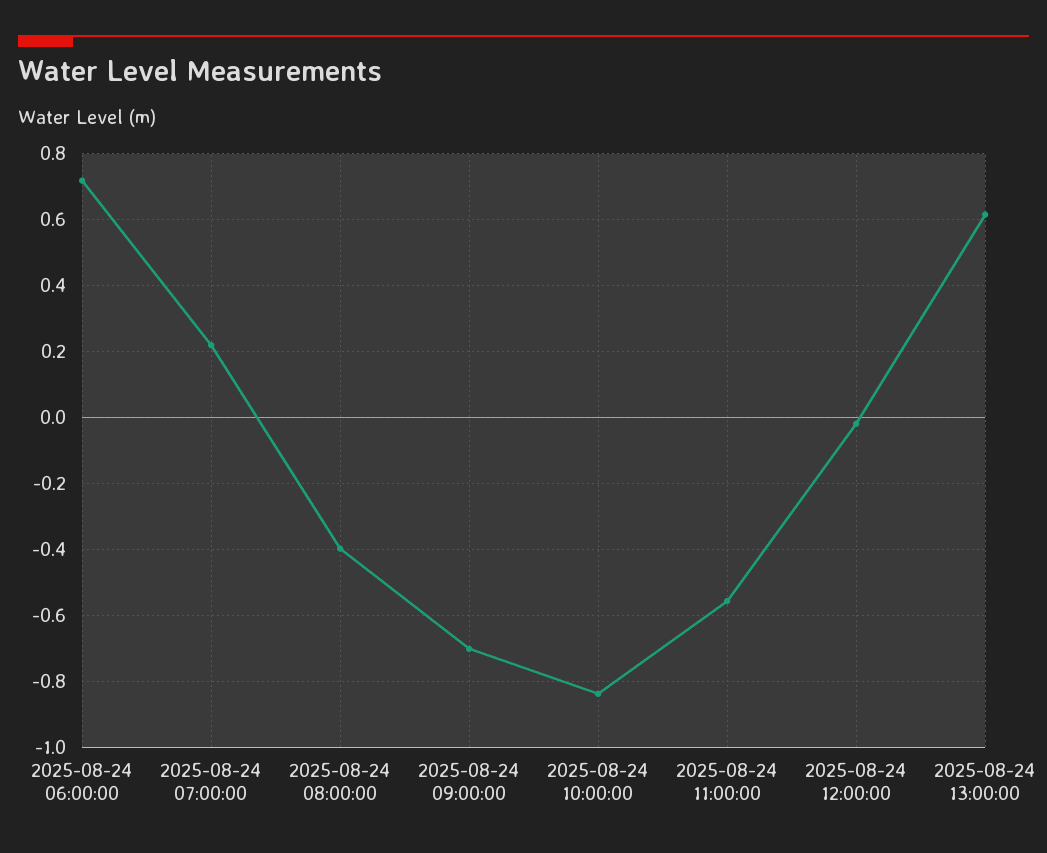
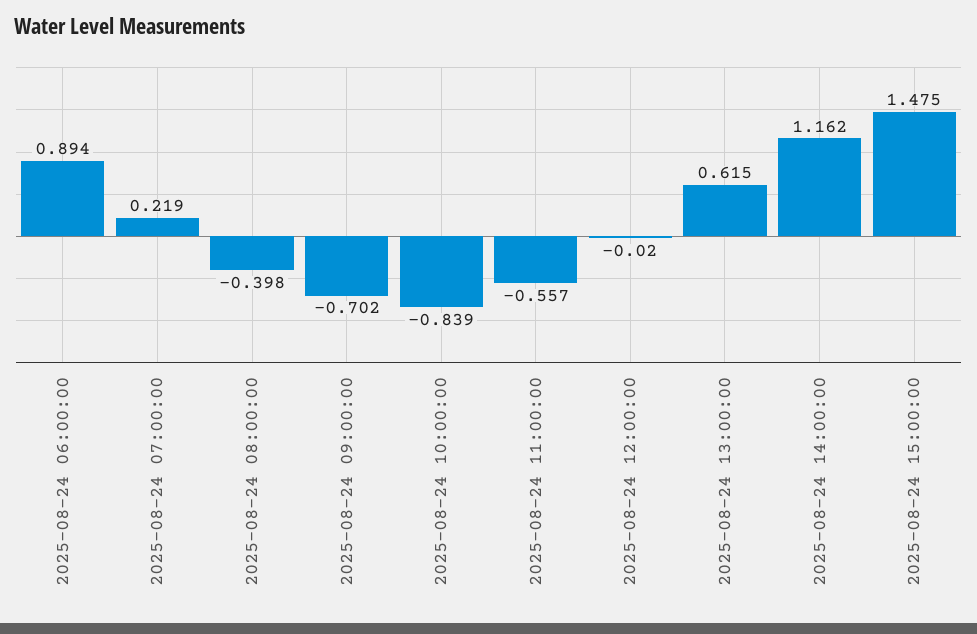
2025-08-24 06:00:00: 0.72 -> 0.894
2025-08-24 14:00:00: none -> 1.162
2025-08-24 15:00:00: none -> 1.475

